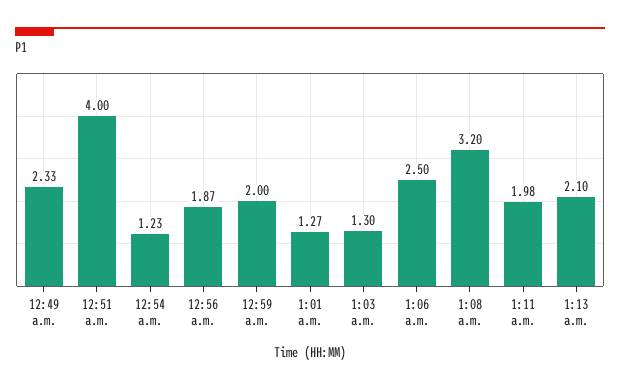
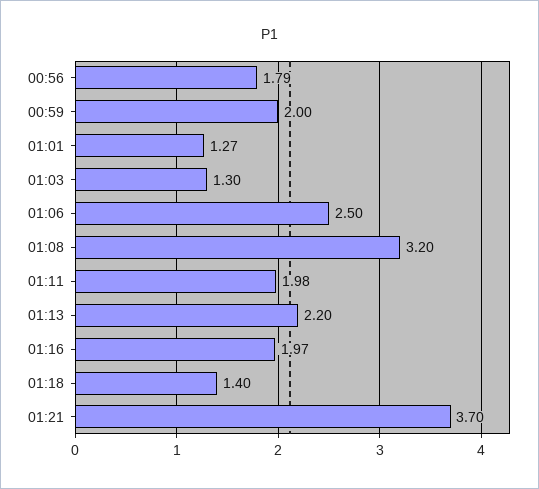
12:49 a.m.: 2.33 -> none
12:51 a.m.: 4 -> none
12:54 a.m.: 1.23 -> none
12:56 a.m.: 1.87 -> 1.79
1:13 a.m.: 2.1 -> 2.2
01:16: none -> 1.97
01:18: none -> 1.4
01:21: none -> 3.7

